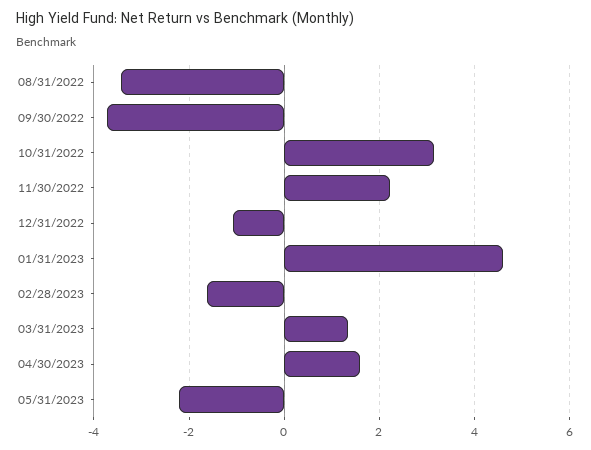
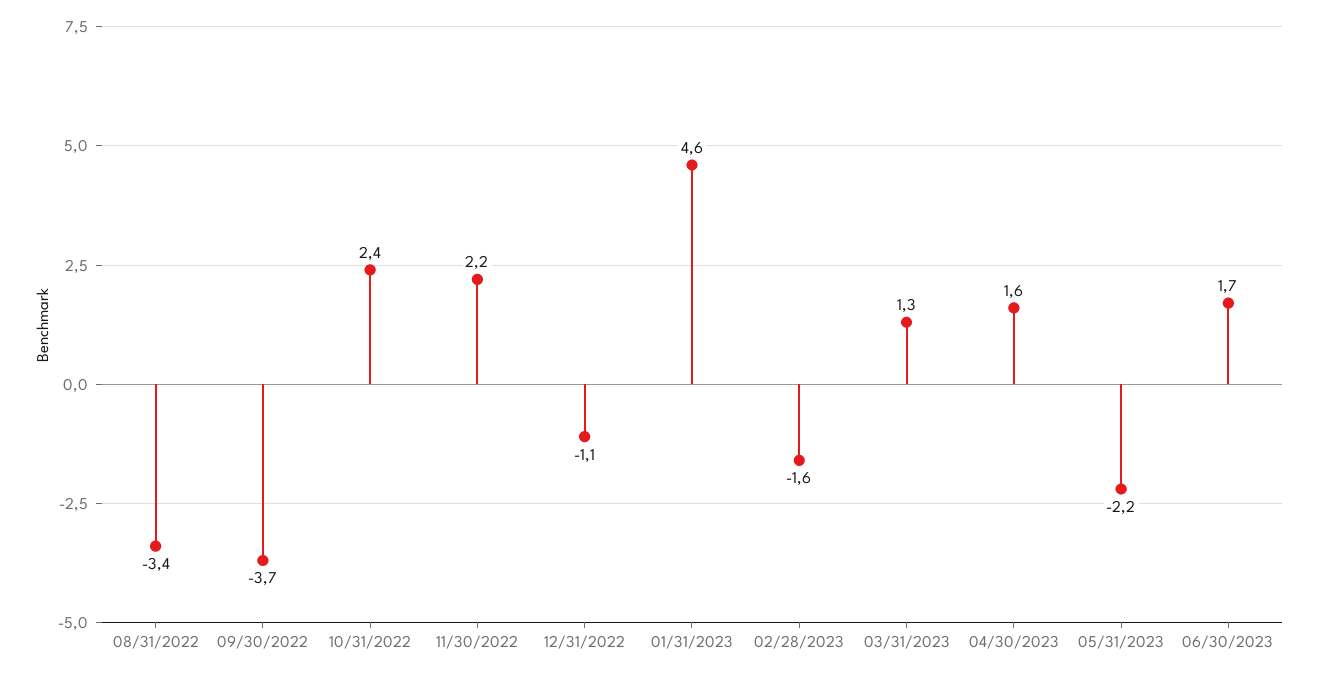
10/31/2022: 3.2 -> 2.4
06/30/2023: none -> 1.7

